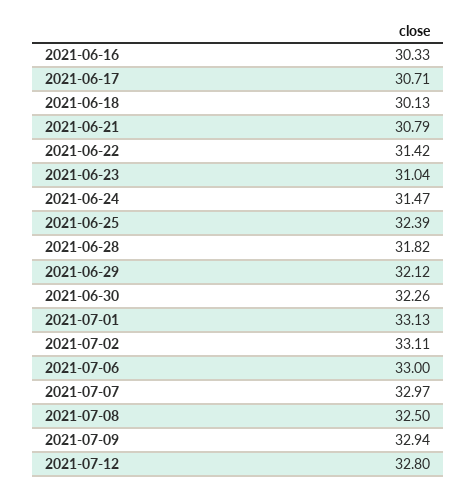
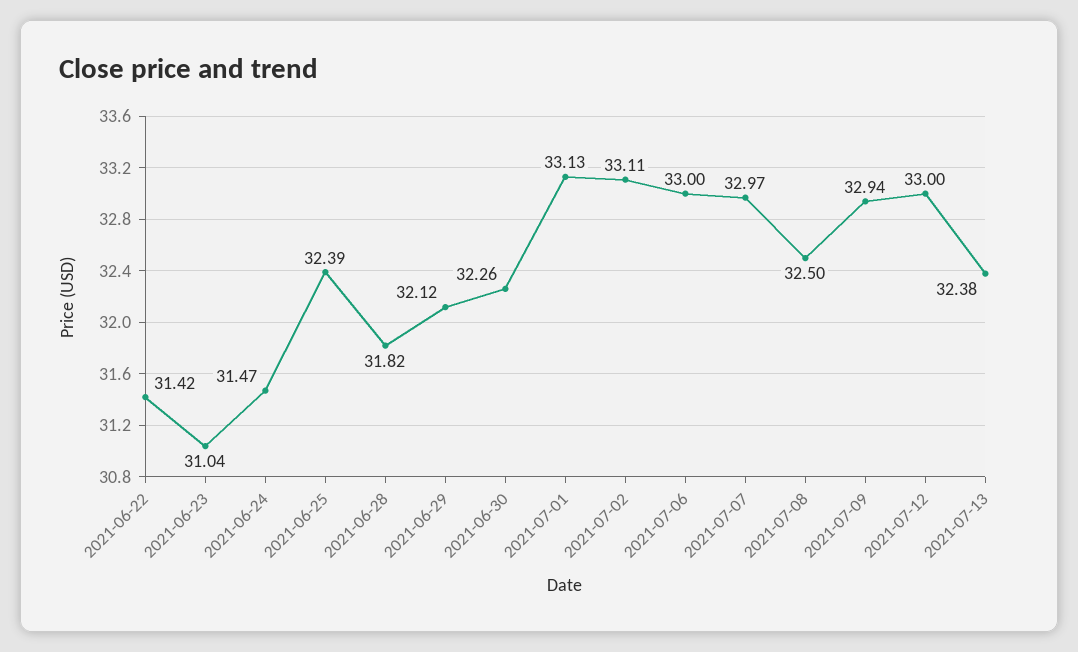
2021-06-16: 30.33 -> none
2021-06-17: 30.71 -> none
2021-06-18: 30.13 -> none
2021-06-21: 30.79 -> none
2021-07-12: 32.8 -> 33
2021-07-13: none -> 32.38

